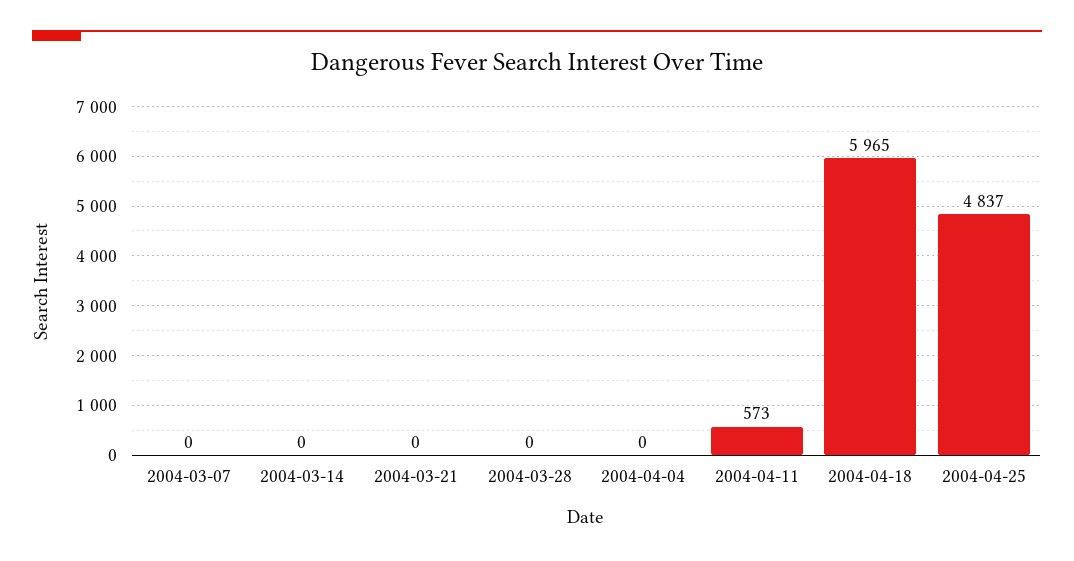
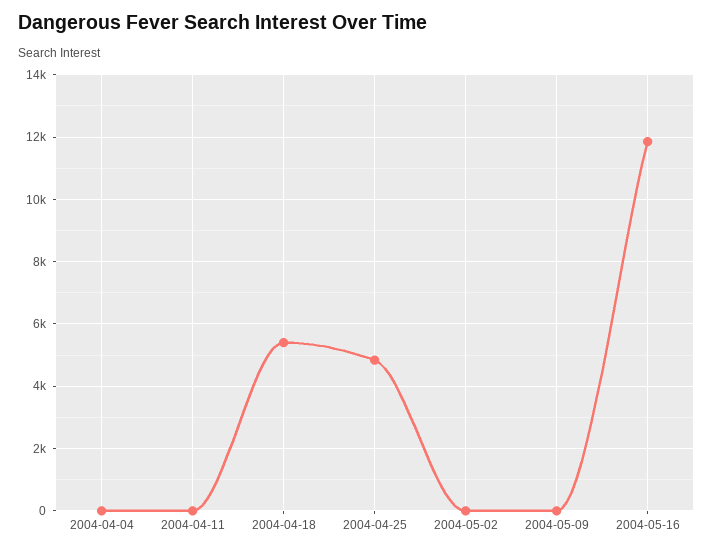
2004-03-07: 0 -> none
2004-03-14: 0 -> none
2004-03-21: 0 -> none
2004-03-28: 0 -> none
2004-04-11: 573 -> 0
2004-04-18: 5965 -> 5400
2004-05-02: none -> 0
2004-05-09: none -> 0
2004-05-16: none -> 11800

